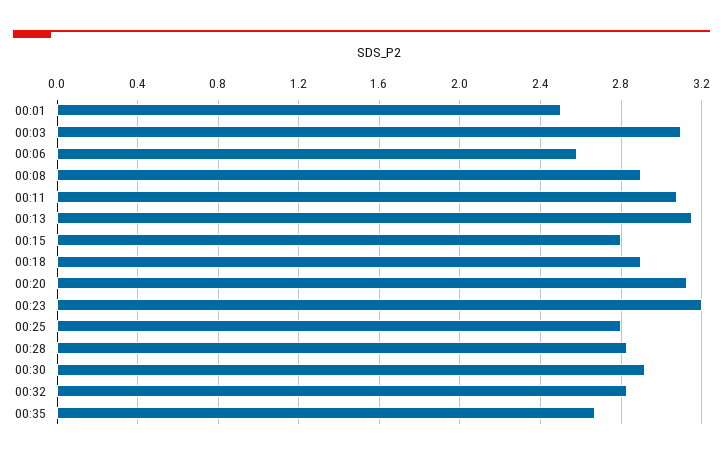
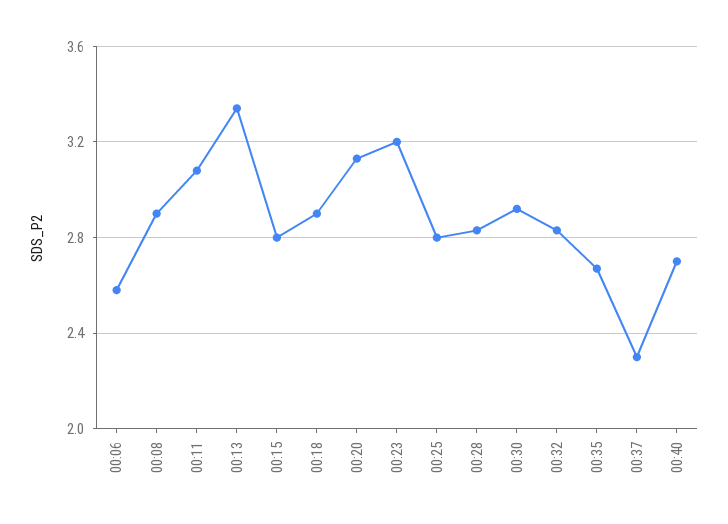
00:01: 2.5 -> none
00:03: 3.1 -> none
00:13: 3.15 -> 3.35
00:37: none -> 2.3
00:40: none -> 2.7

